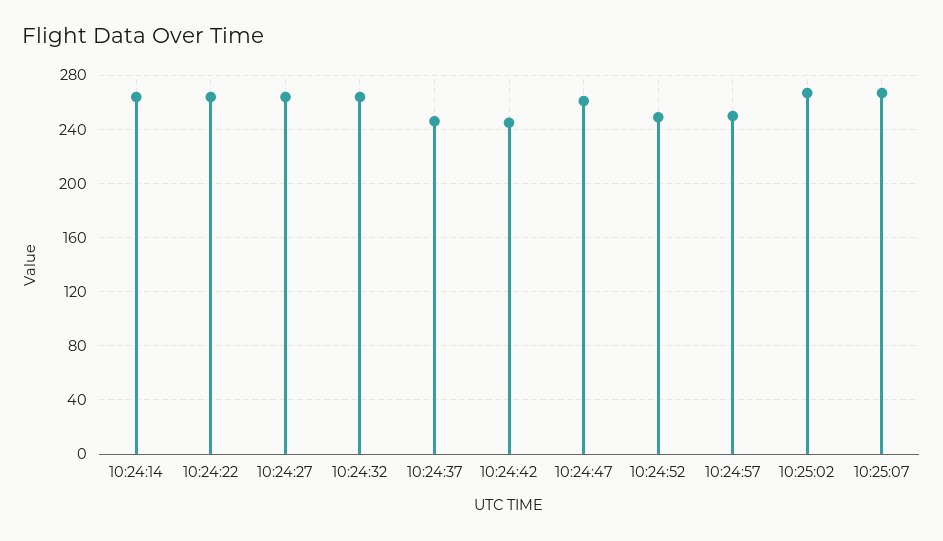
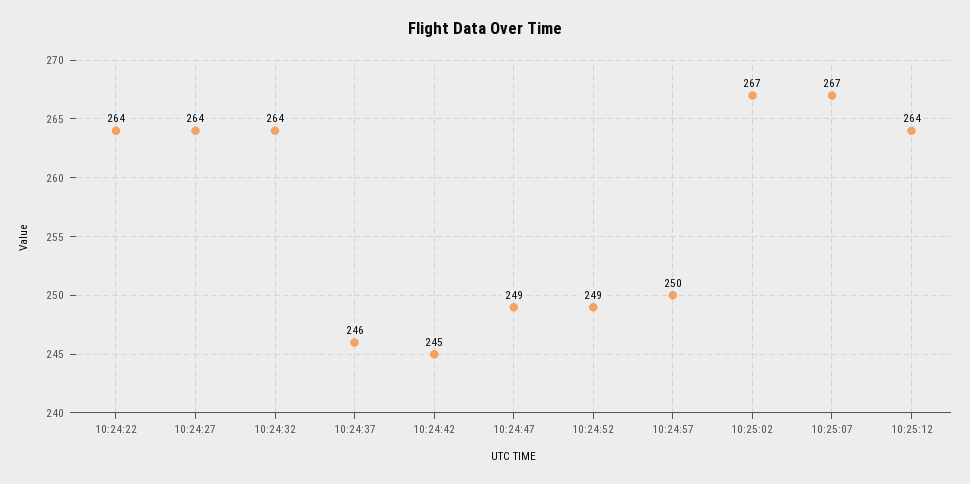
10:24:14: 265 -> none
10:24:47: 260 -> 249
10:25:12: none -> 264

